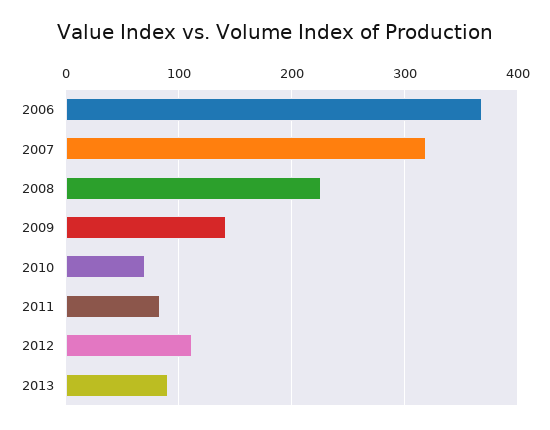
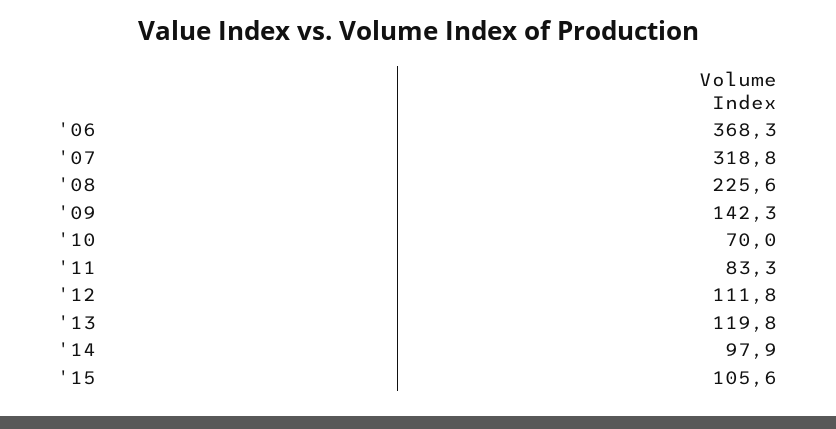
2013: 90 -> 119.8
'14: none -> 97.9
'15: none -> 105.6

